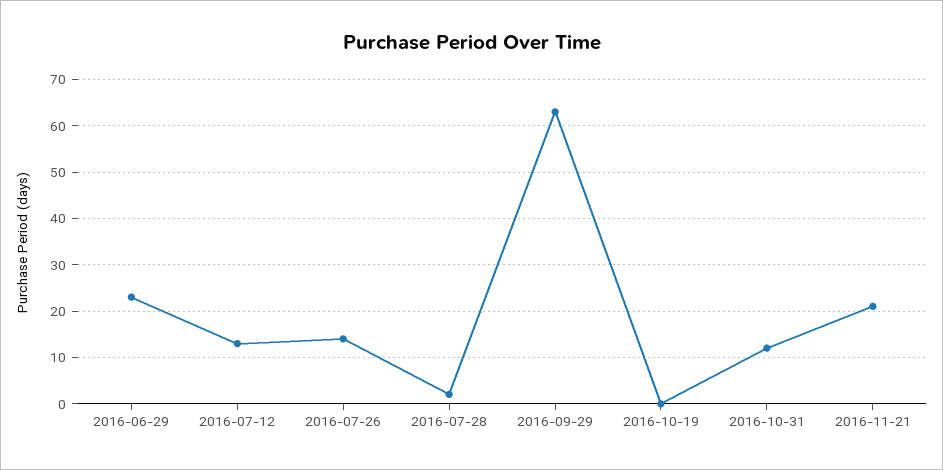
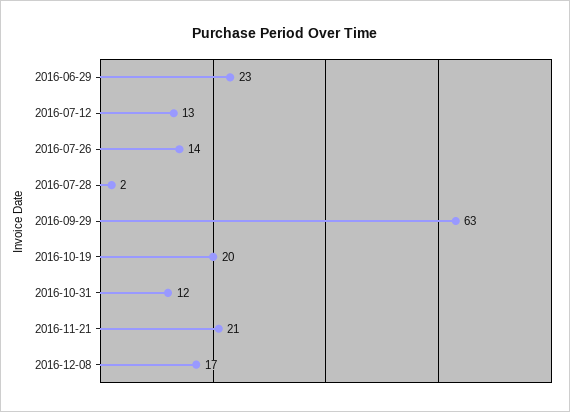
2016-10-19: 0 -> 20
2016-12-08: none -> 17

